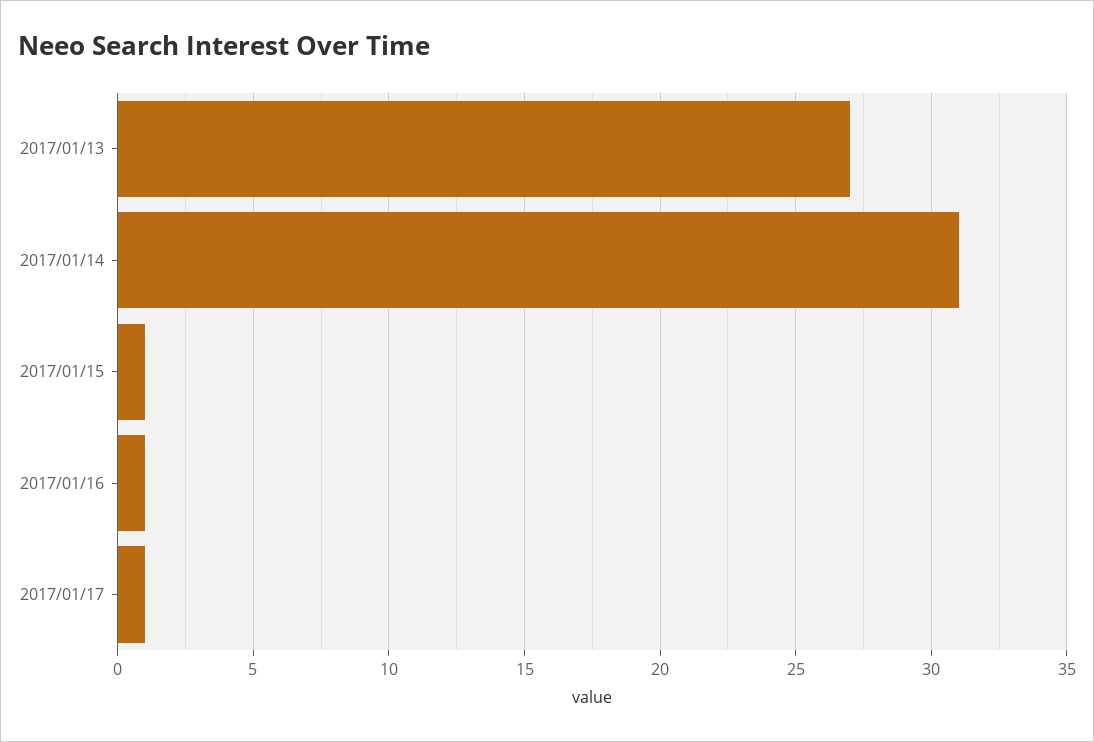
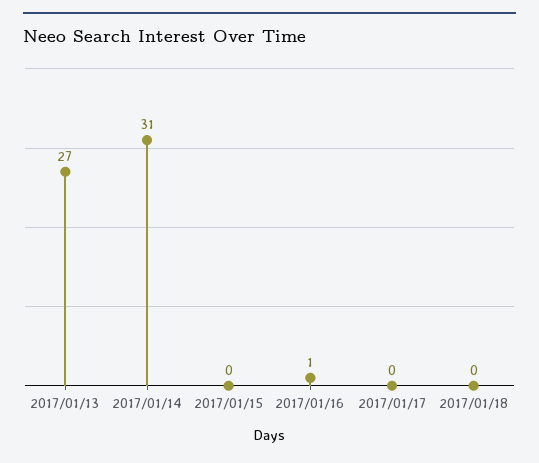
2017/01/15: 1 -> 0
2017/01/17: 1 -> 0
2017/01/18: none -> 0

